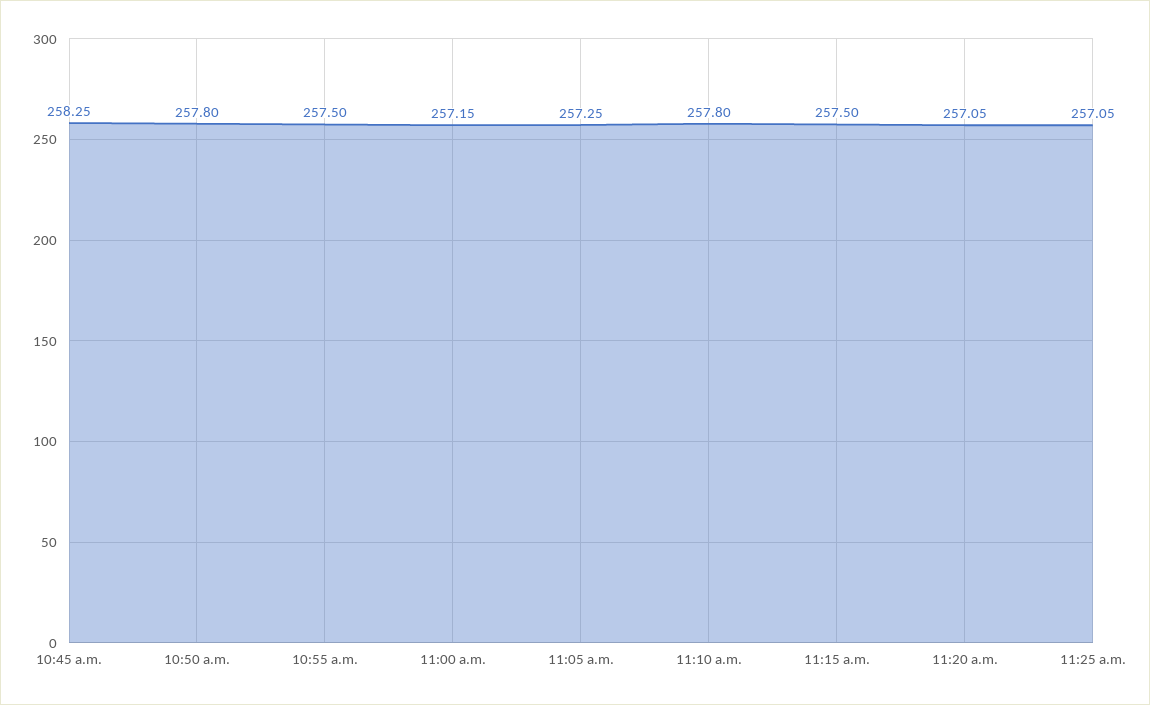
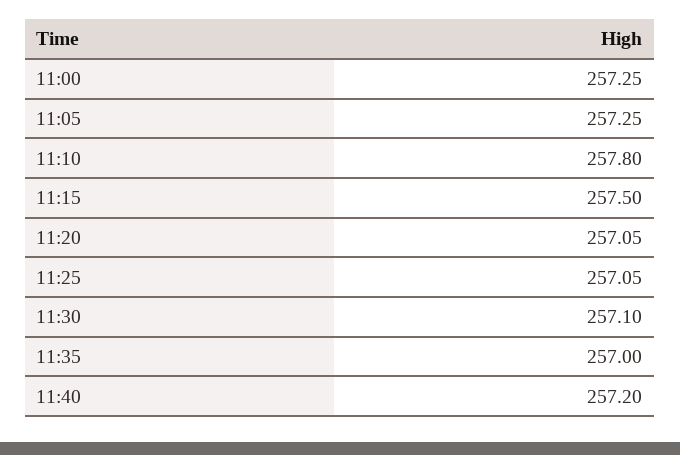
10:45 a.m.: 258.25 -> none
10:50 a.m.: 257.8 -> none
10:55 a.m.: 257.5 -> none
11:00 a.m.: 257.15 -> 257.25
11:30: none -> 257.1
11:35: none -> 257
11:40: none -> 257.2

